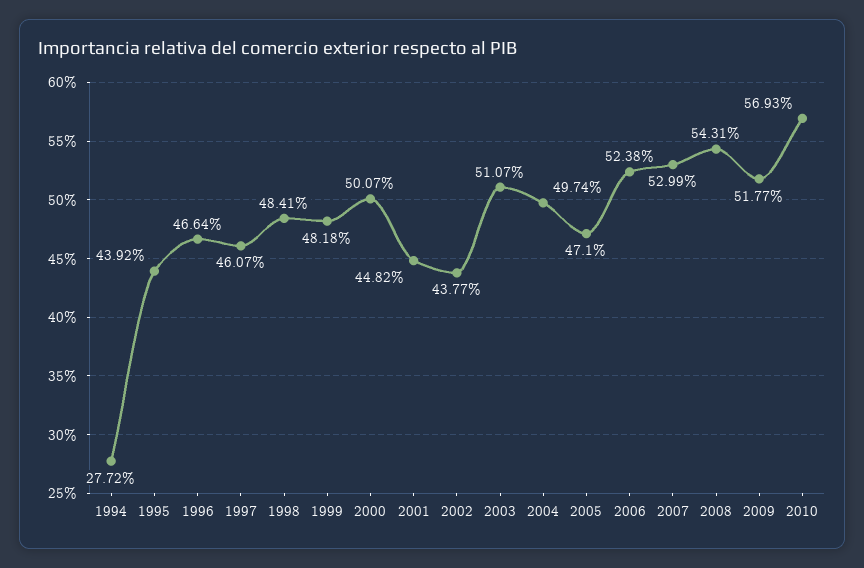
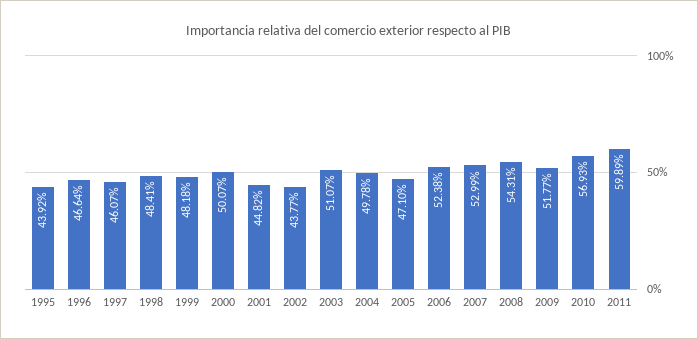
1994: 27.72 -> none
2004: 49.74 -> 49.78
2011: none -> 59.89

